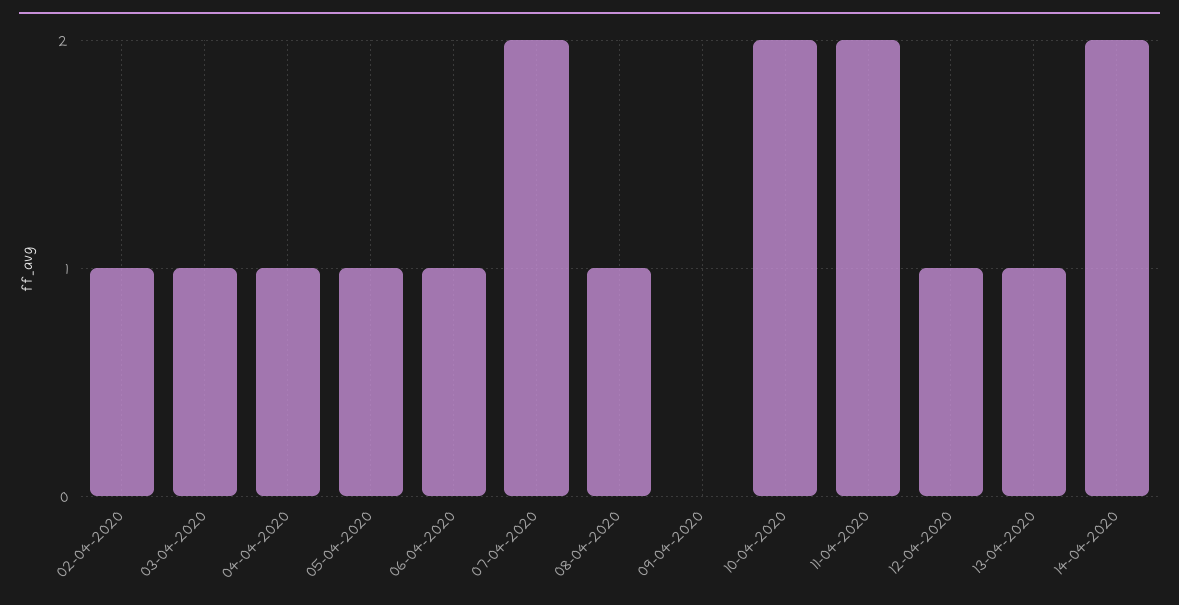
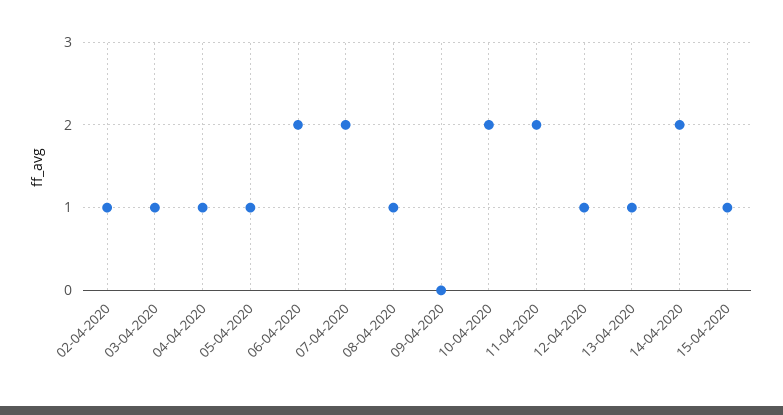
06-04-2020: 1 -> 2
15-04-2020: none -> 1

